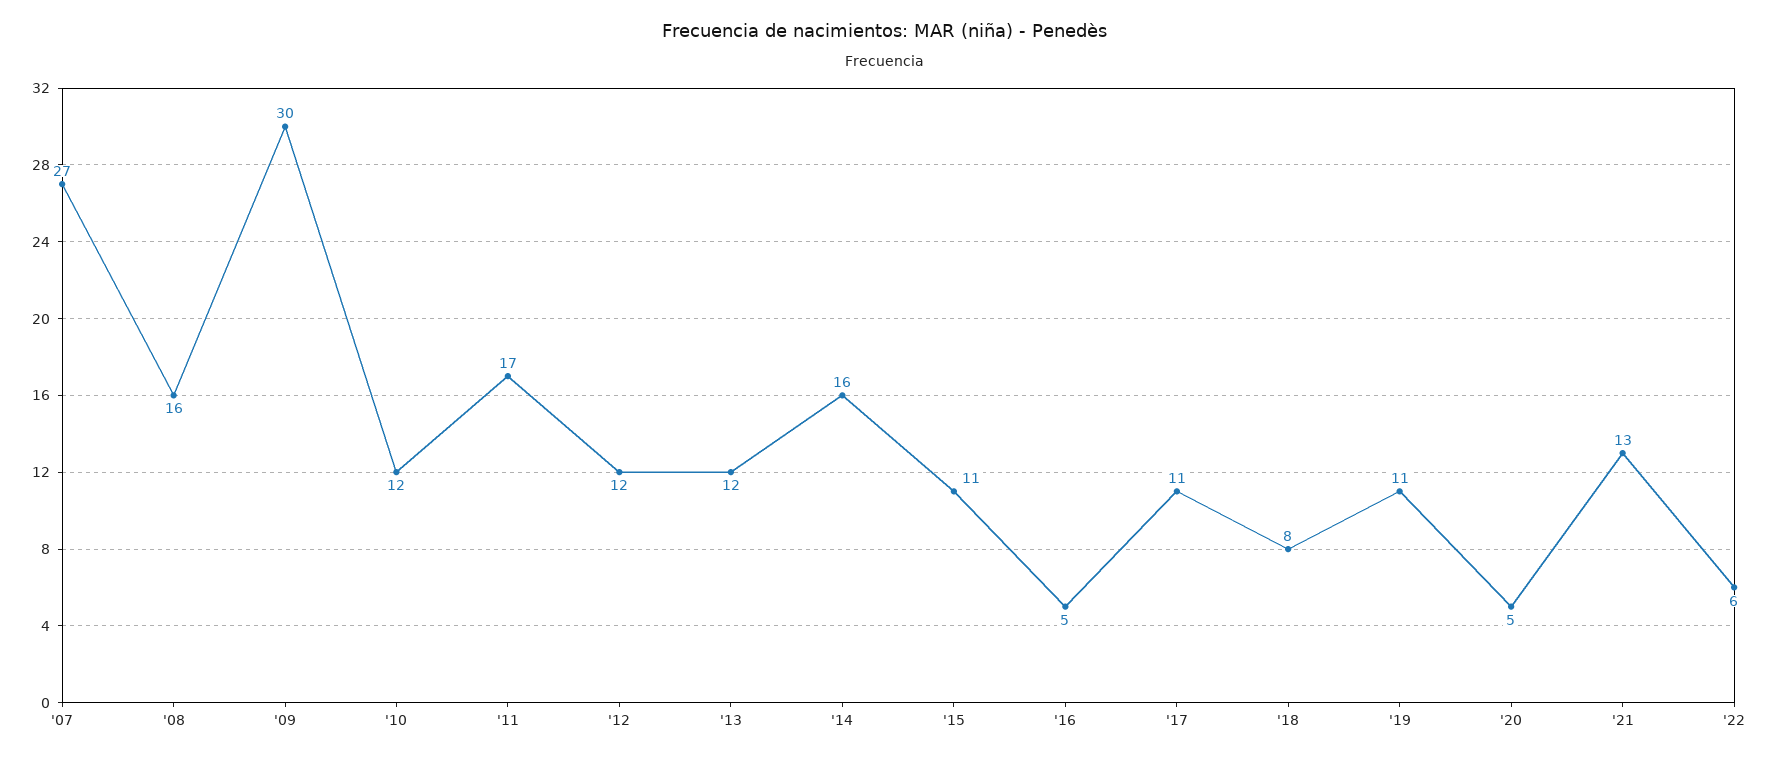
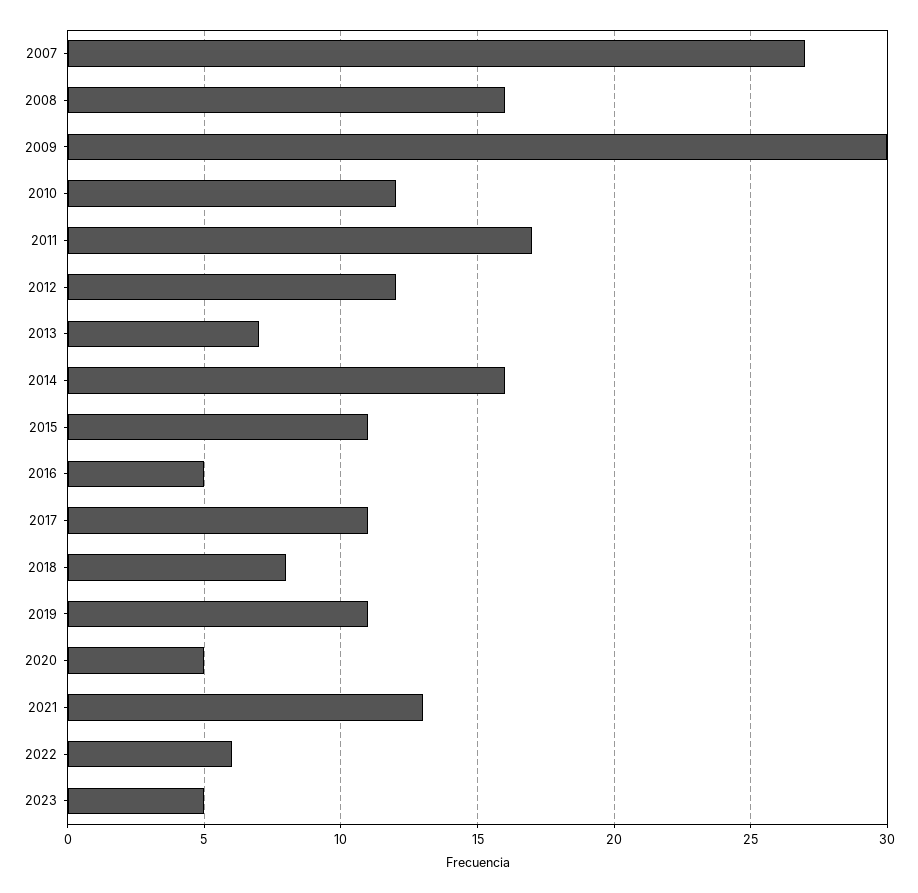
'13: 12 -> 7
2023: none -> 5

